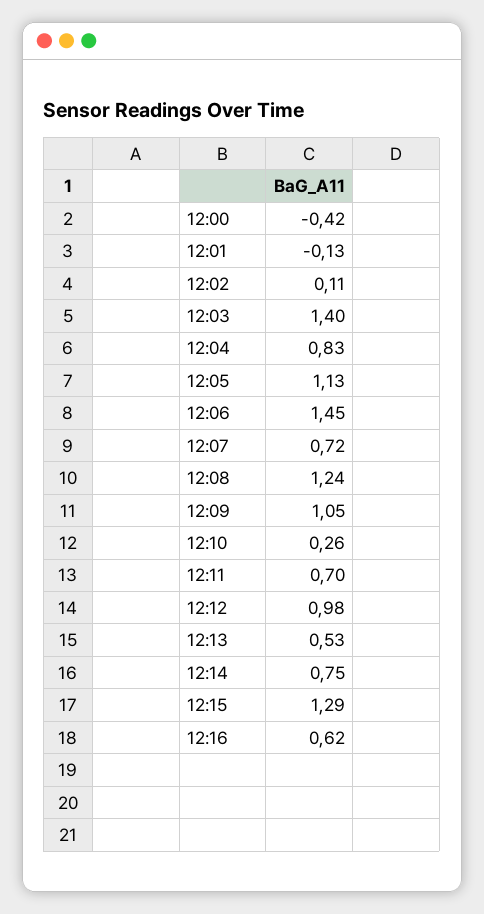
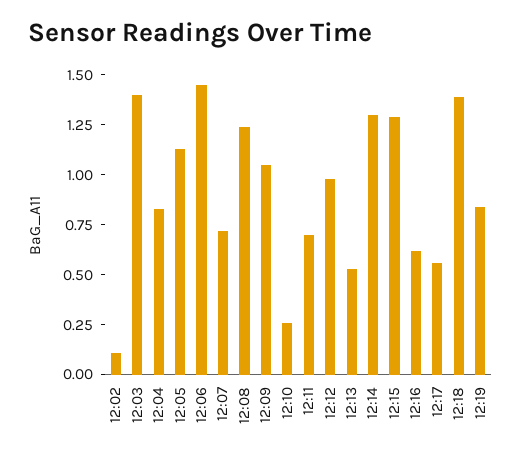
12:00: -0.42 -> none
12:01: -0.13 -> none
12:14: 0.75 -> 1.3
12:17: none -> 0.55
12:18: none -> 1.4
12:19: none -> 0.85

